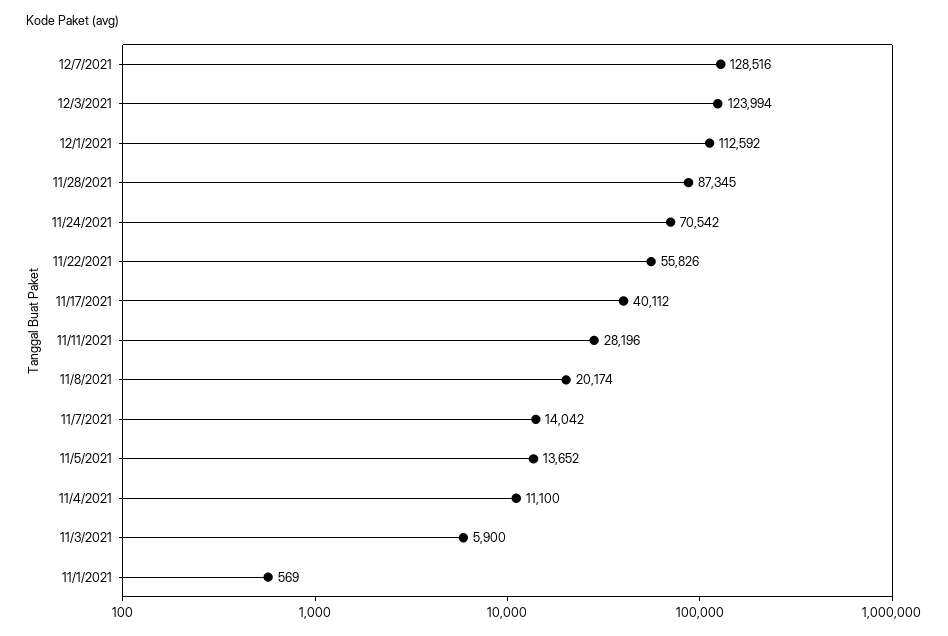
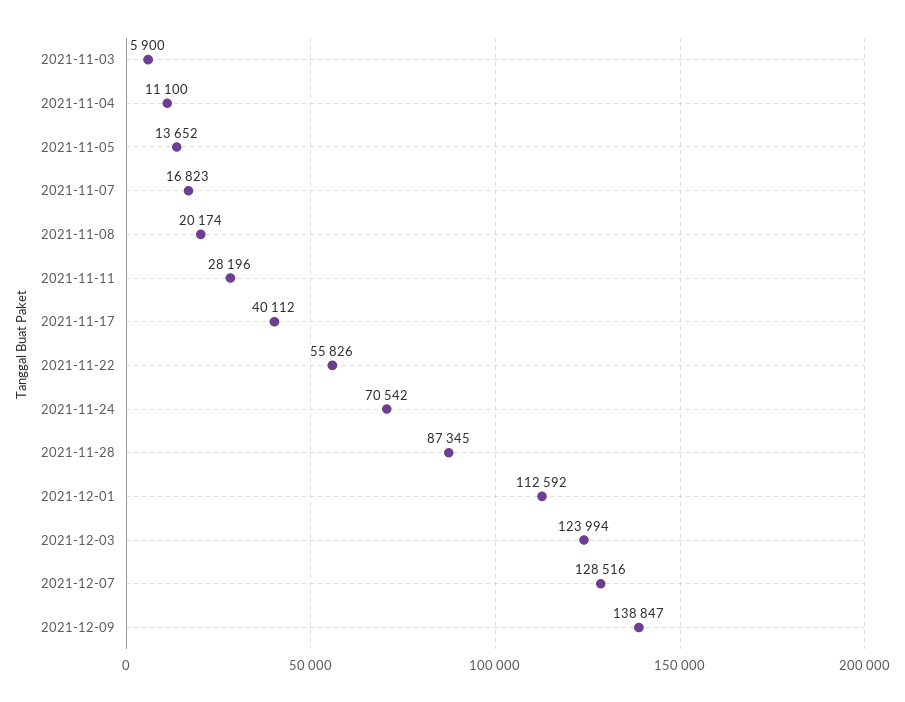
11/7/2021: 14042 -> 16823
11/1/2021: 569 -> none
2021-12-09: none -> 138847

